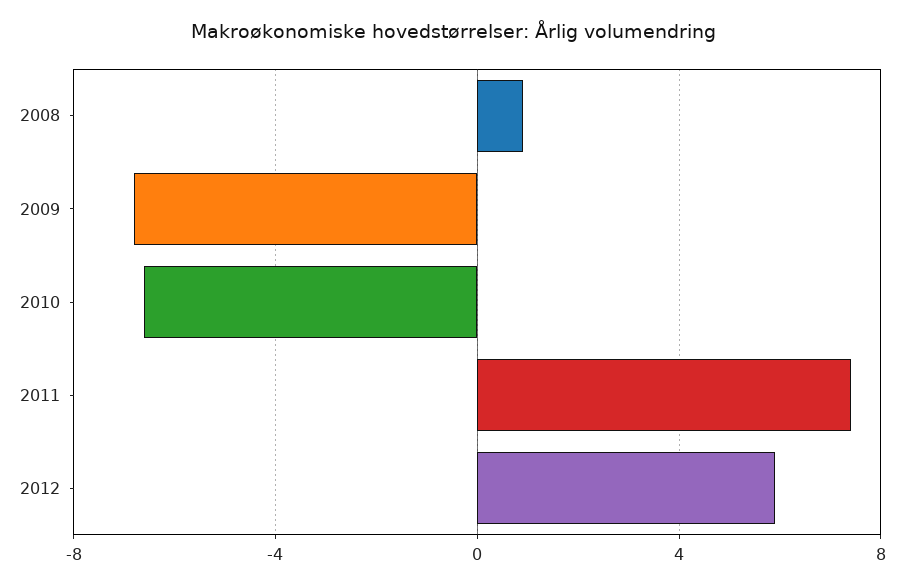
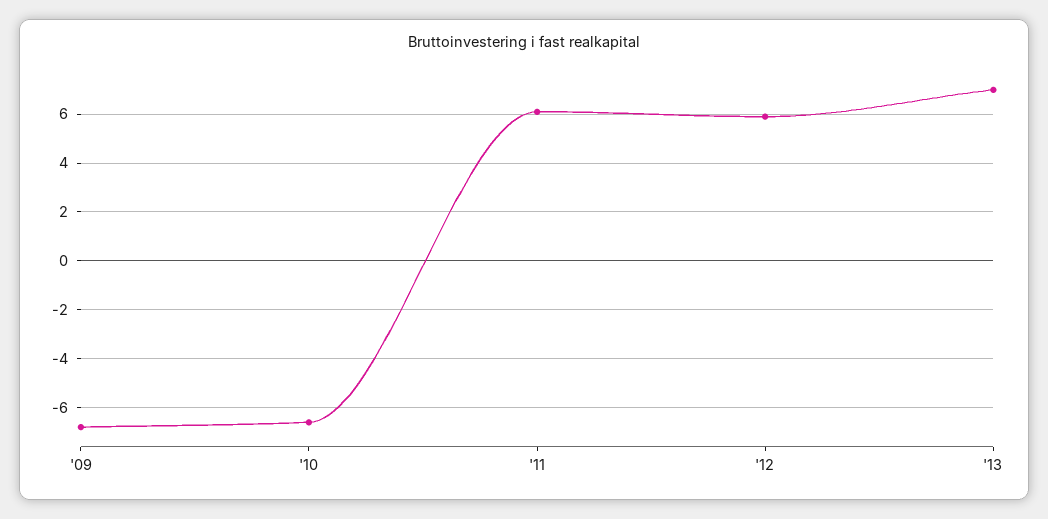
2008: 1 -> none
2011: 7.5 -> 6
'13: none -> 7

